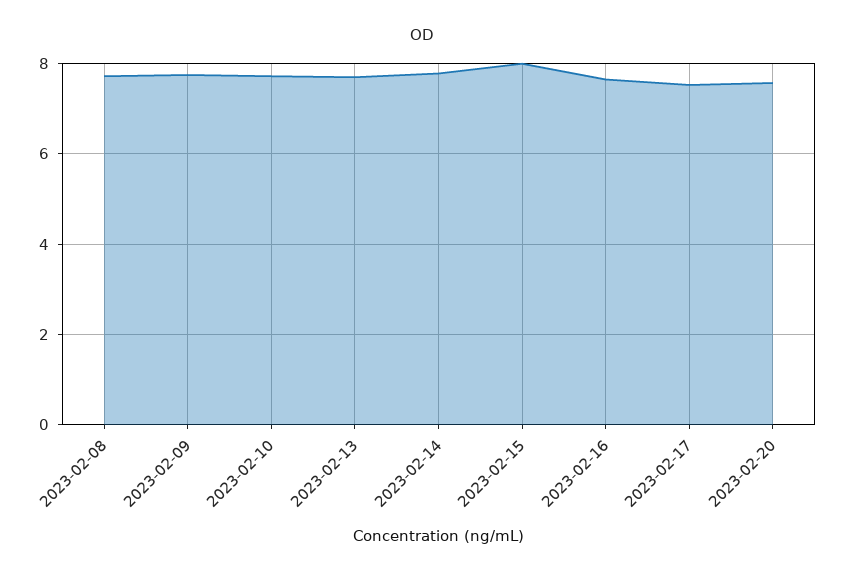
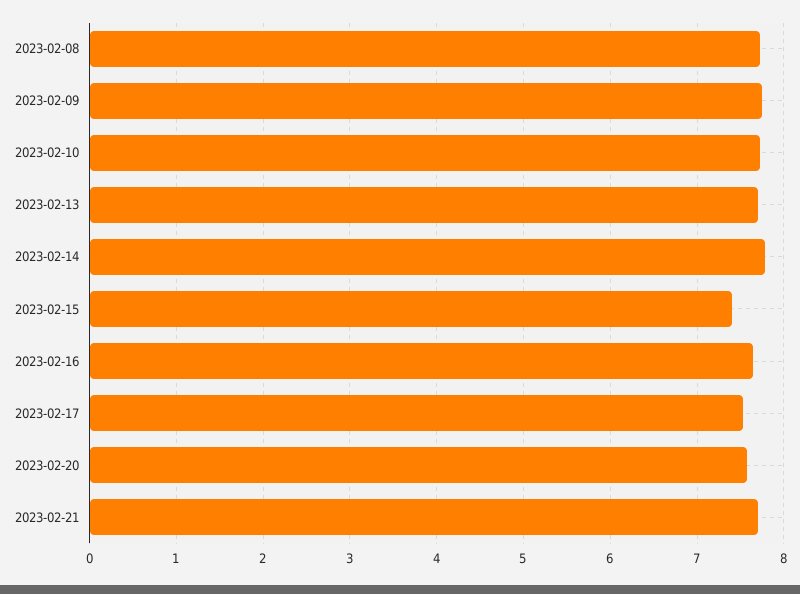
2023-02-15: 8 -> 7.4
2023-02-21: none -> 7.7

